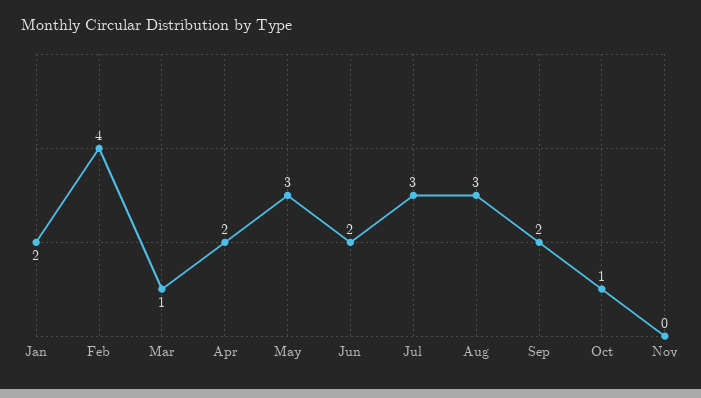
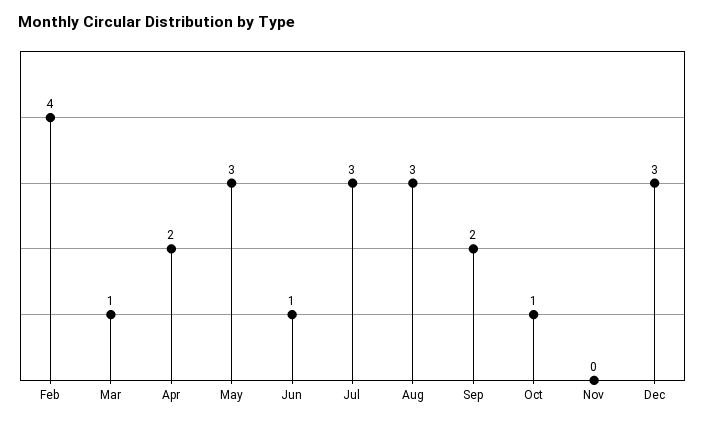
Jan: 2 -> none
Jun: 2 -> 1
Dec: none -> 3

